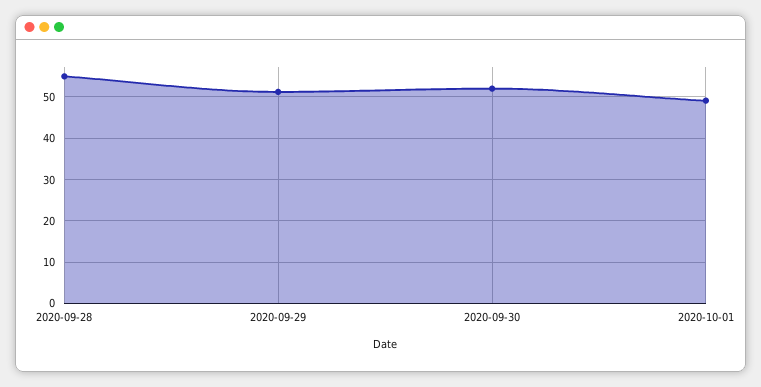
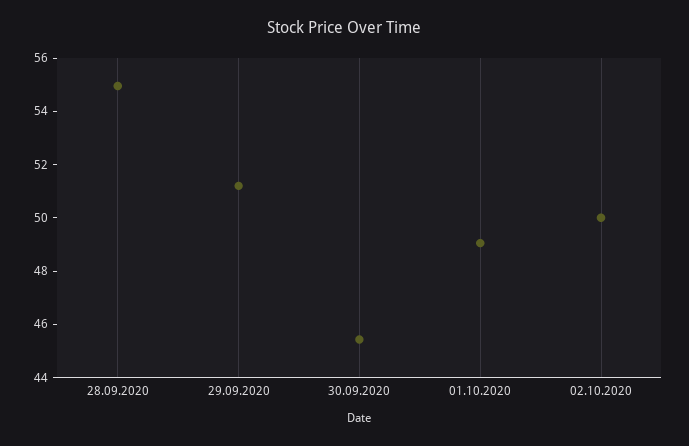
2020-09-30: 52 -> 45.5
02.10.2020: none -> 50

